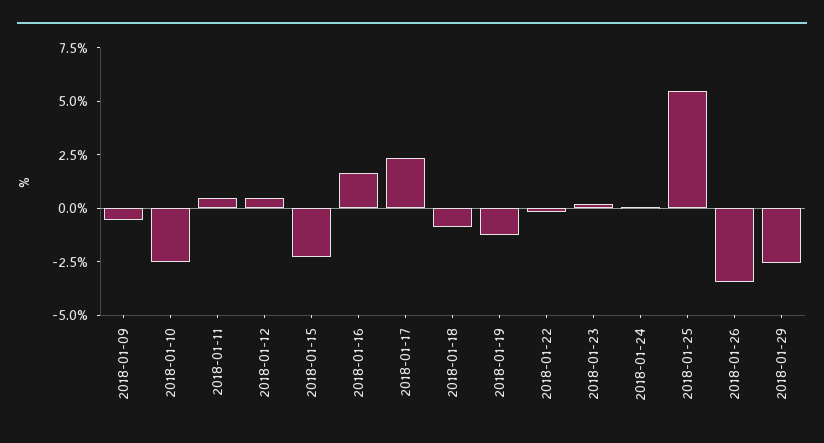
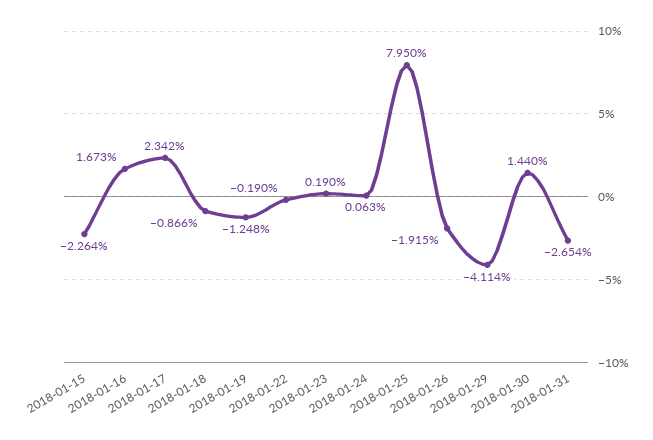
2018-01-09: -0.5 -> none
2018-01-10: -2.5 -> none
2018-01-11: 0.5 -> none
2018-01-12: 0.5 -> none
2018-01-25: 5.5 -> 7.95
2018-01-26: -3.5 -> -1.915
2018-01-29: -2.5 -> -4.114
2018-01-30: none -> 1.44
2018-01-31: none -> -2.654

